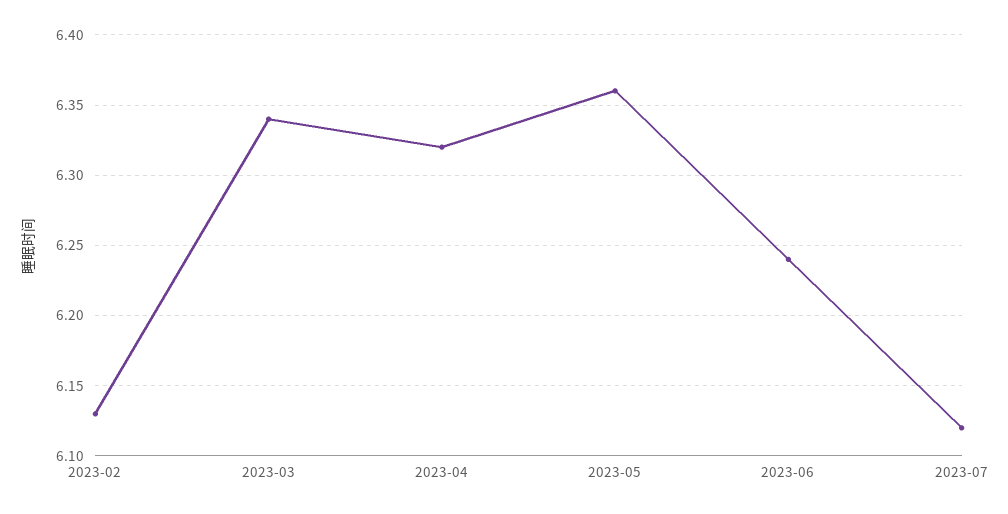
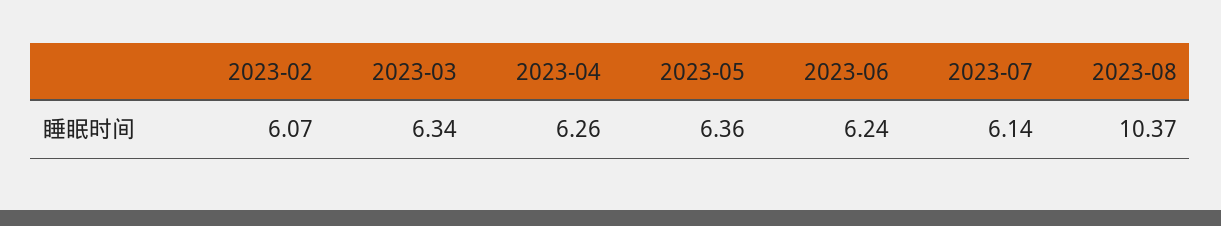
2023-02: 6.13 -> 6.07
2023-04: 6.32 -> 6.26
2023-07: 6.12 -> 6.14
2023-08: none -> 10.37

